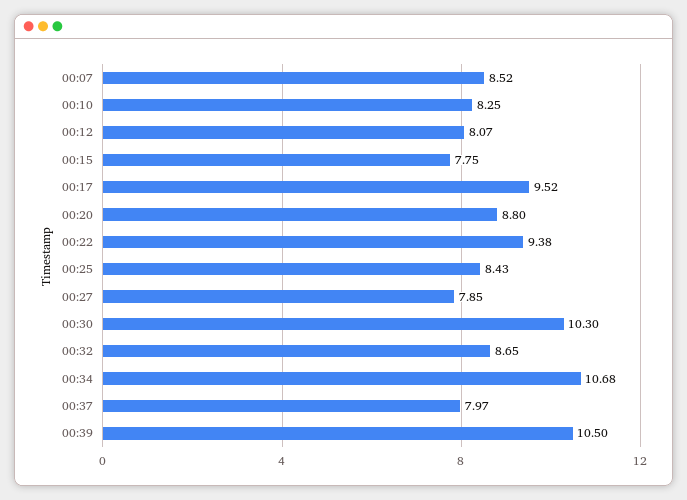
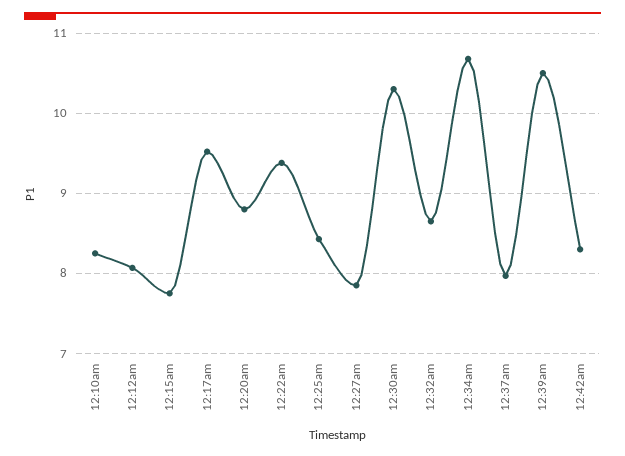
00:07: 8.52 -> none
12:42am: none -> 8.3

